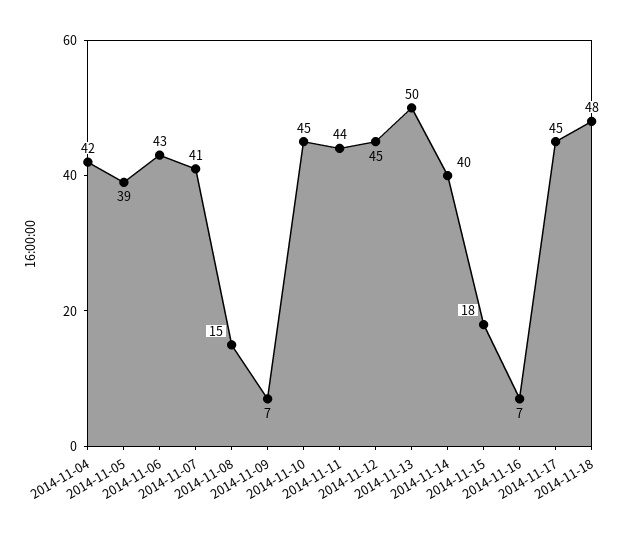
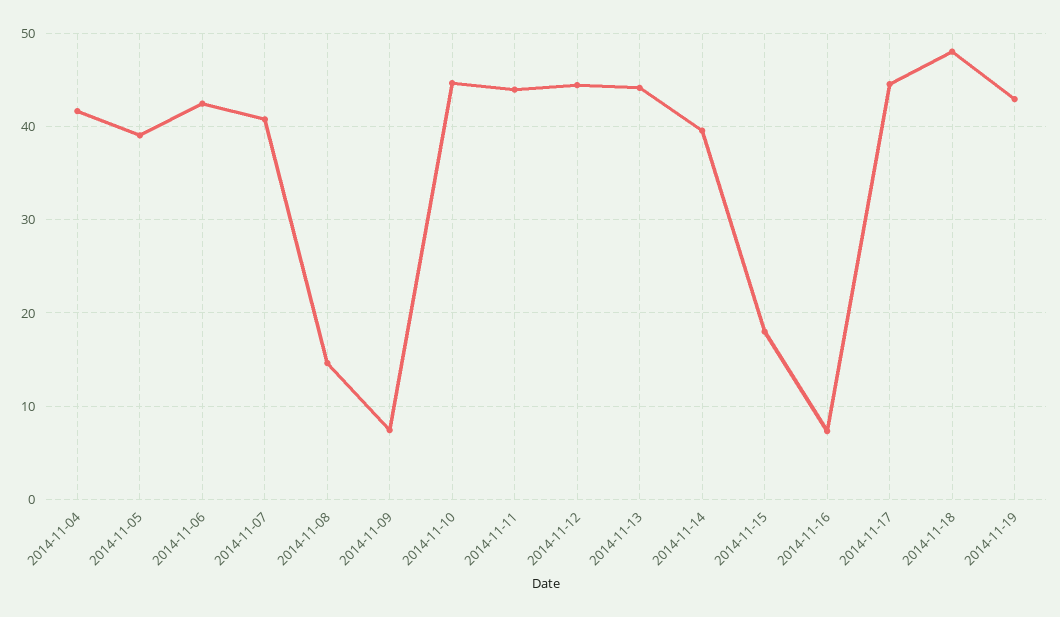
2014-11-13: 50 -> 44
2014-11-19: none -> 43

